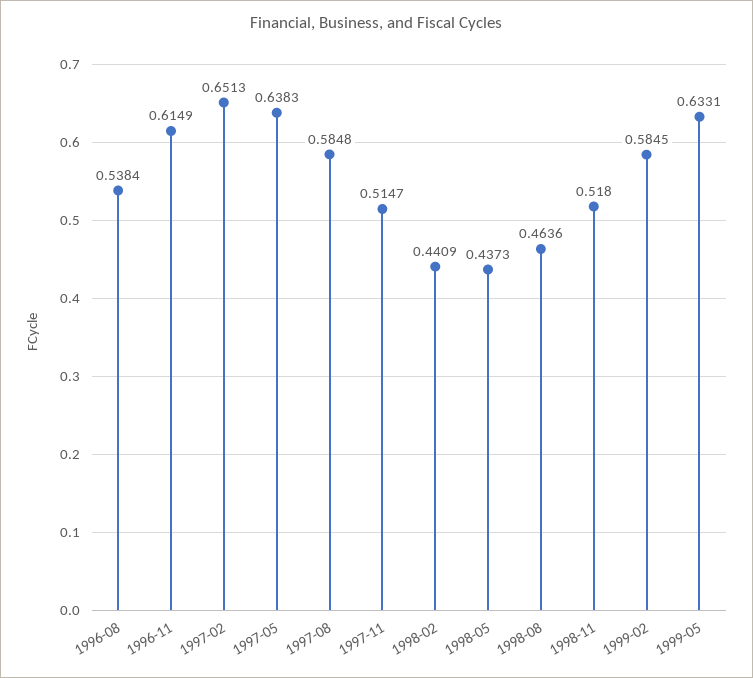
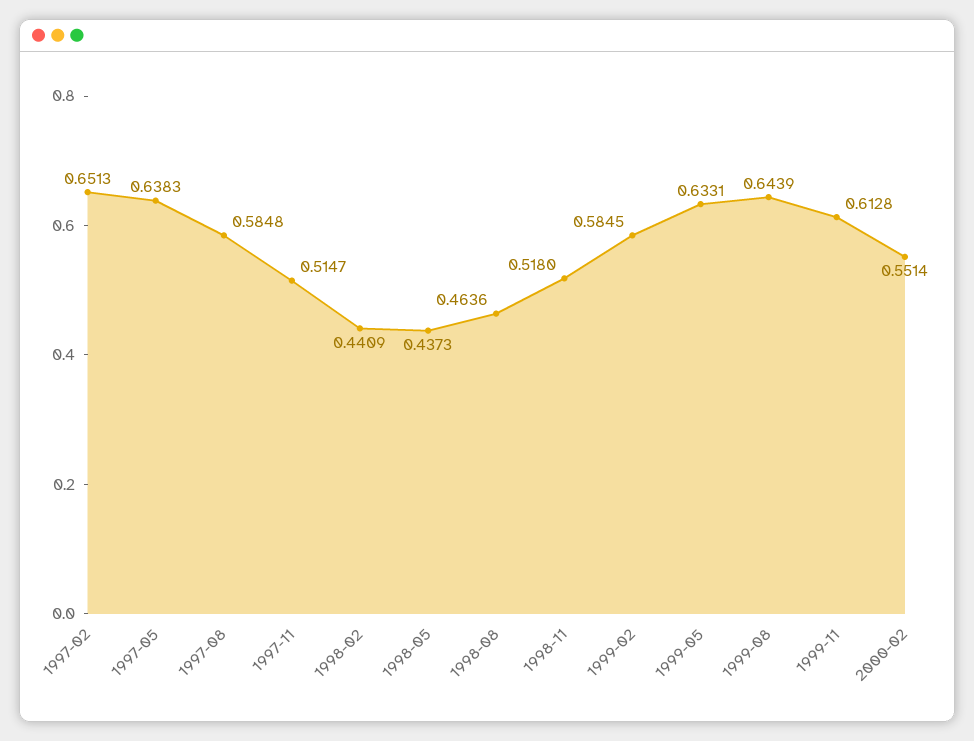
1996-08: 0.5384 -> none
1996-11: 0.6149 -> none
1999-08: none -> 0.6439
1999-11: none -> 0.6128
2000-02: none -> 0.5514

